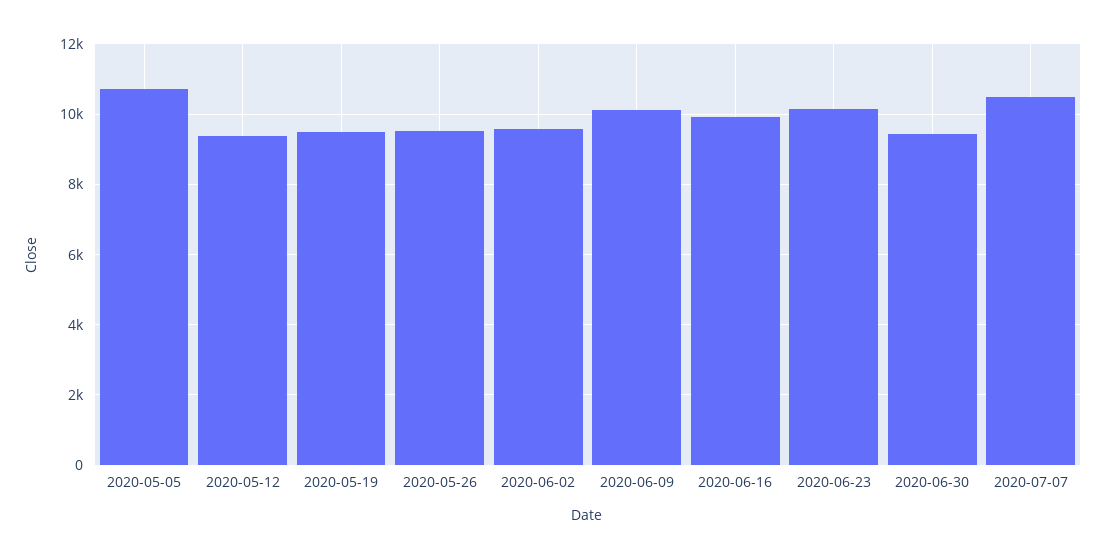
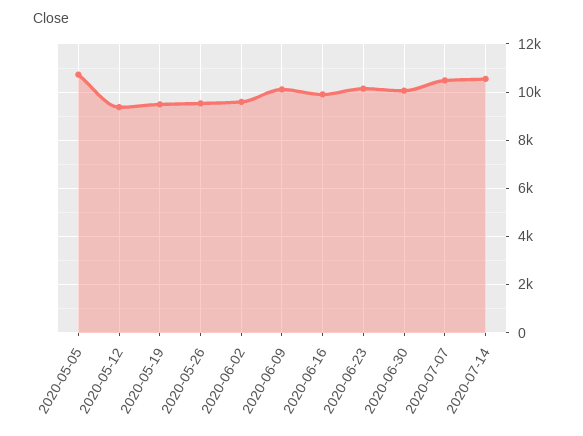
2020-06-30: 9400 -> 10000
2020-07-14: none -> 10500

